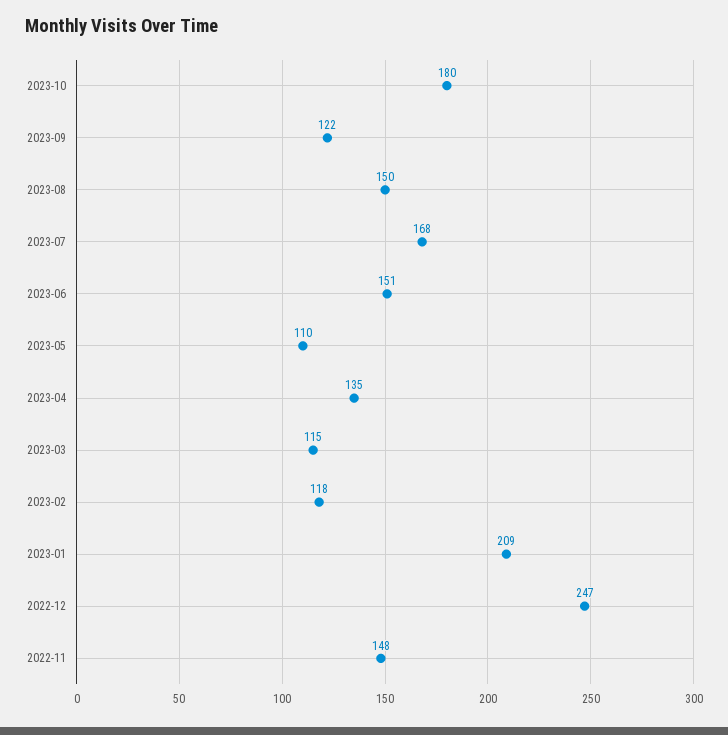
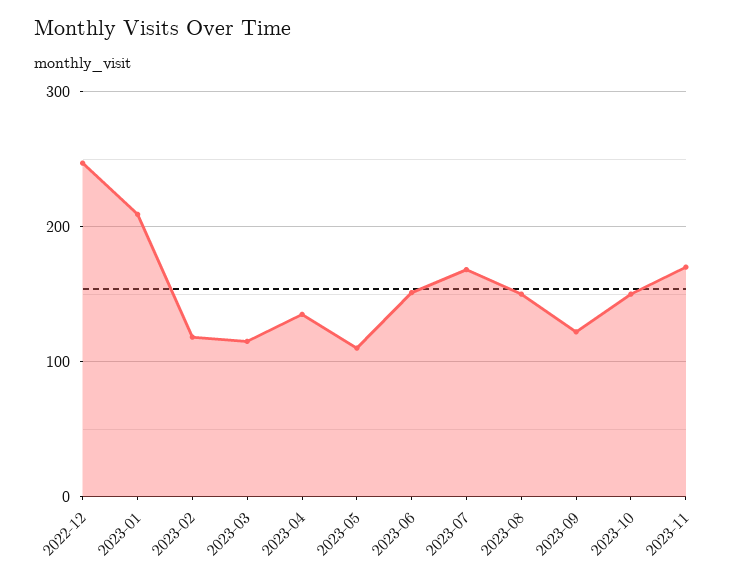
2023-10: 180 -> 150
2022-11: 148 -> none
2023-11: none -> 170

